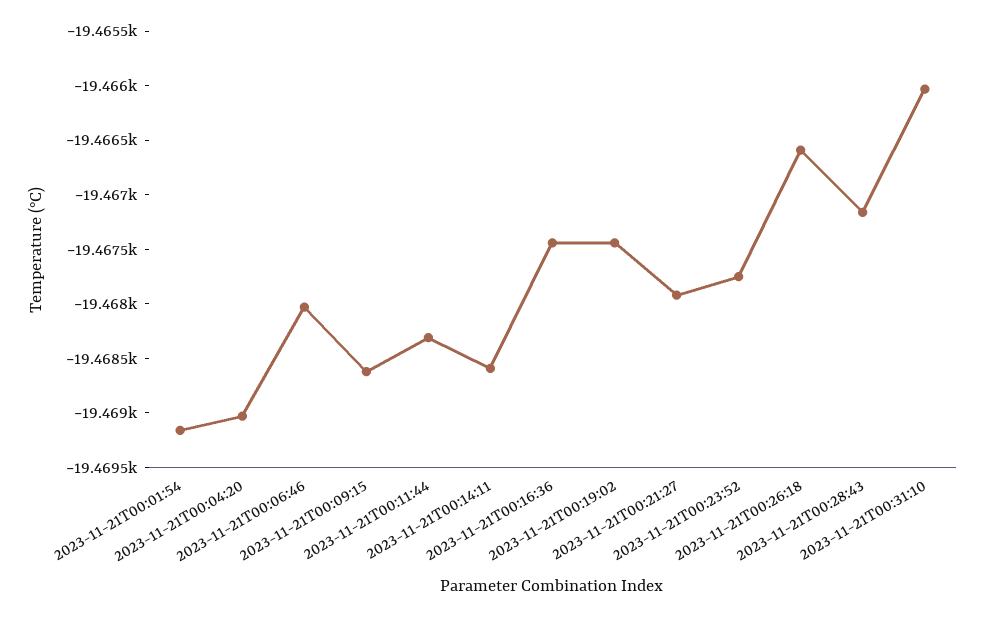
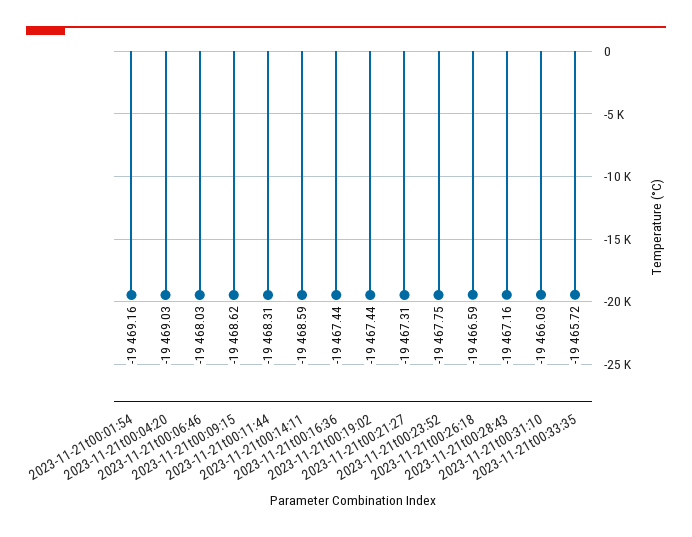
2023-11-21T00:21:27: -19467.9 -> -19467.31
2023-11-21t00:33:35: none -> -19465.72

